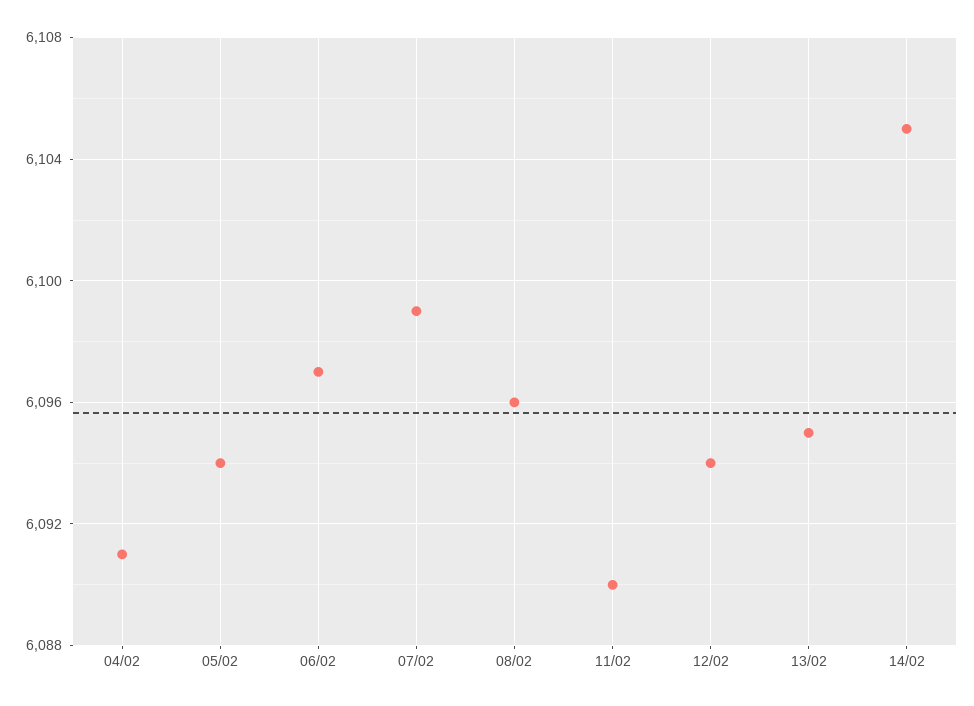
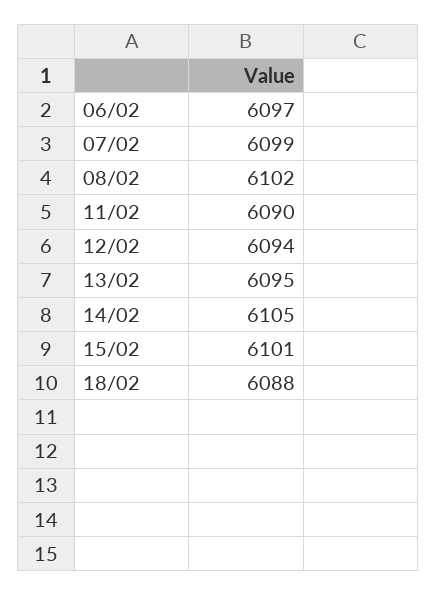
04/02: 6091 -> none
05/02: 6094 -> none
08/02: 6096 -> 6102
15/02: none -> 6101
18/02: none -> 6088

